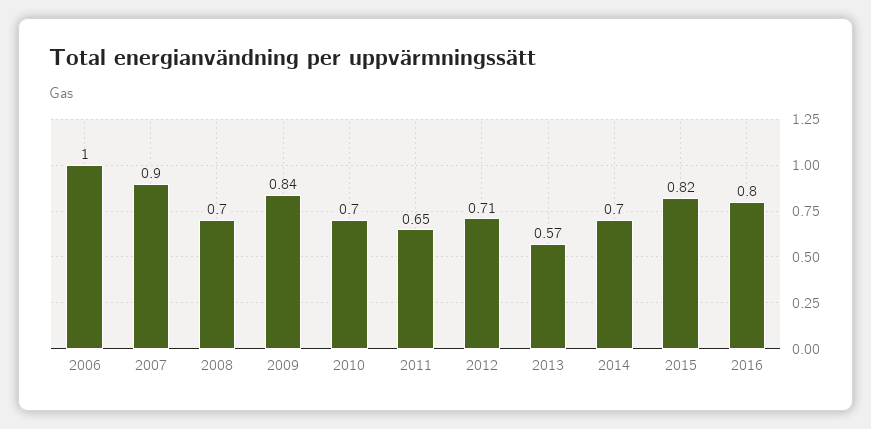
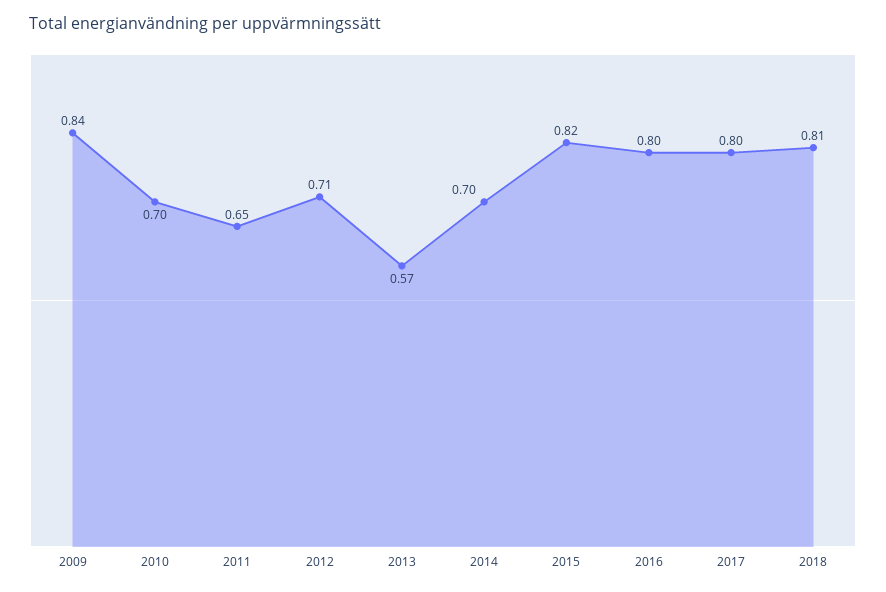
2006: 1 -> none
2007: 0.9 -> none
2008: 0.7 -> none
2017: none -> 0.8
2018: none -> 0.81

